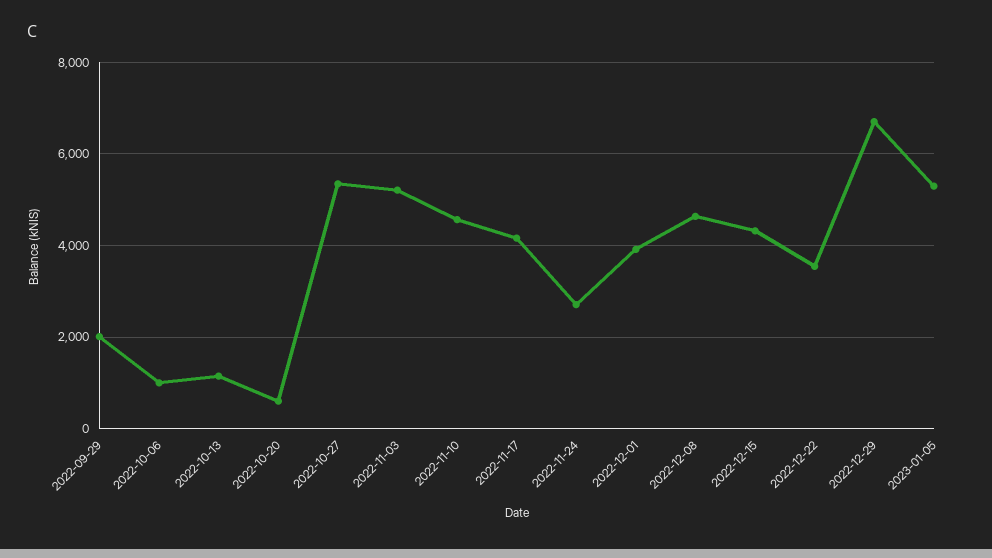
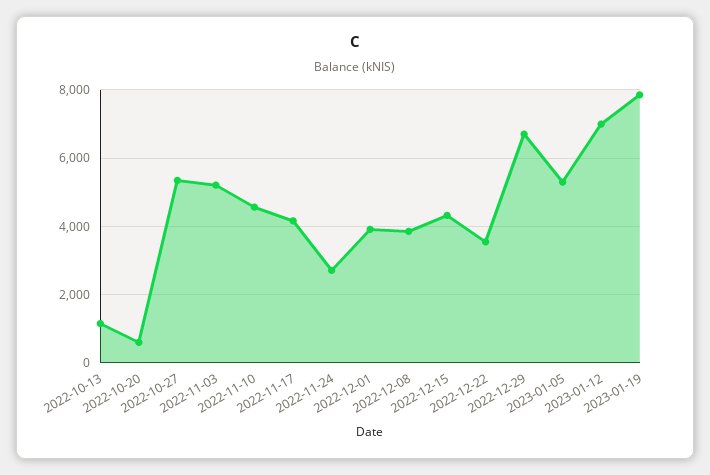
2022-09-29: 2000 -> none
2022-10-06: 1000 -> none
2022-12-08: 4600 -> 3800
2023-01-12: none -> 7000
2023-01-19: none -> 7800

